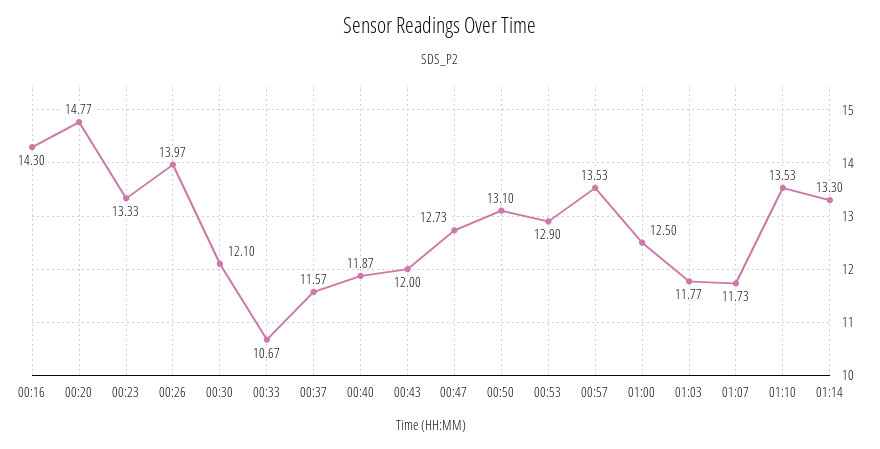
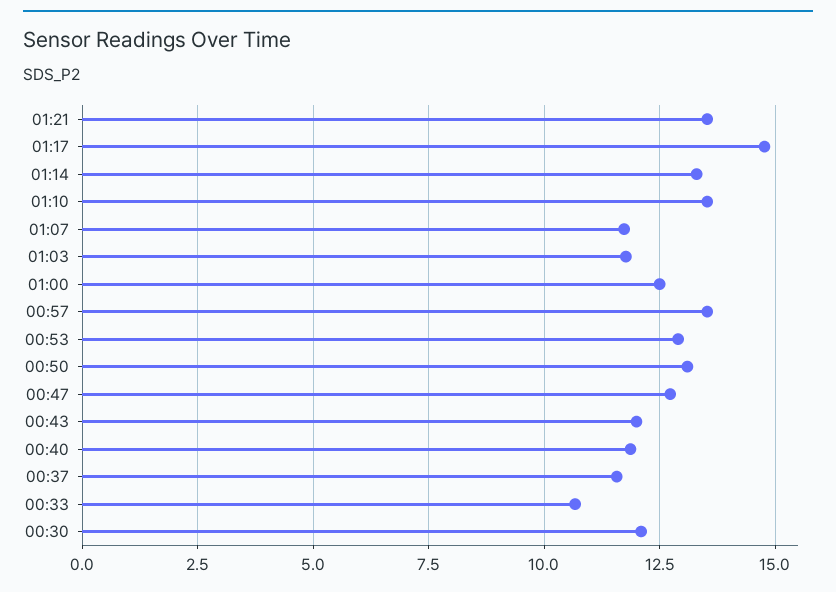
00:16: 14.3 -> none
00:20: 14.77 -> none
00:23: 13.33 -> none
00:26: 13.97 -> none
01:21: none -> 13.5
01:17: none -> 14.75

